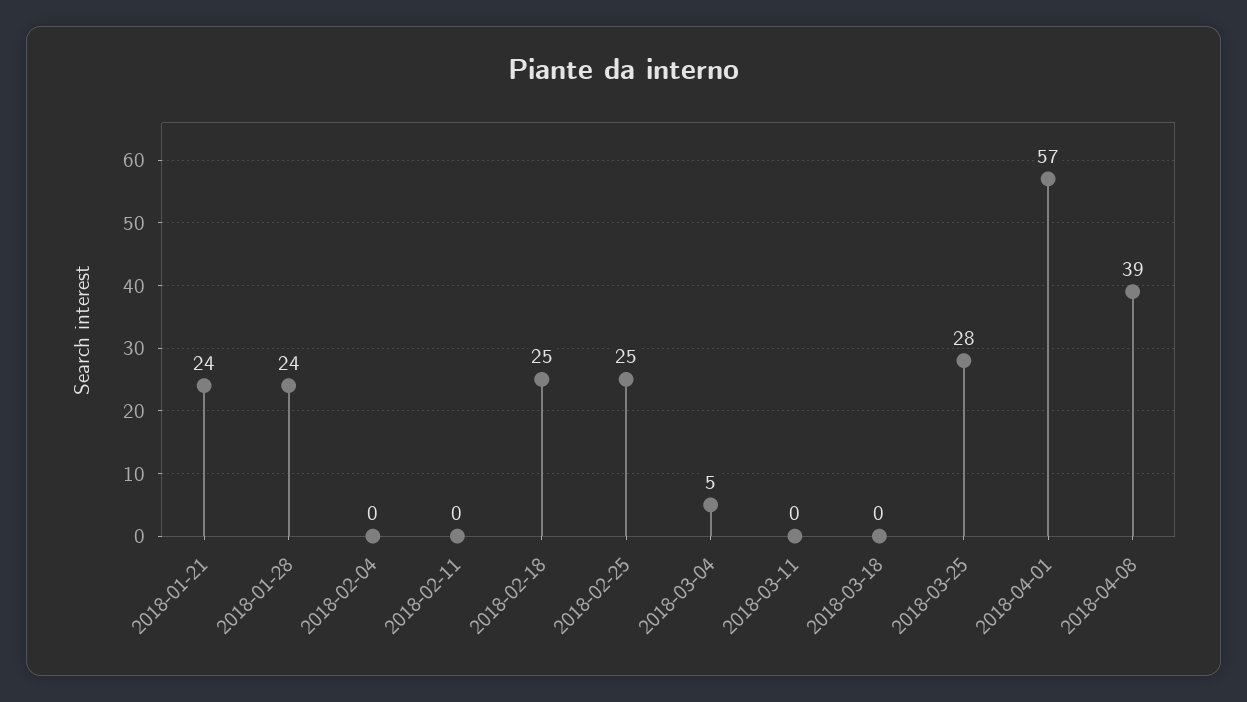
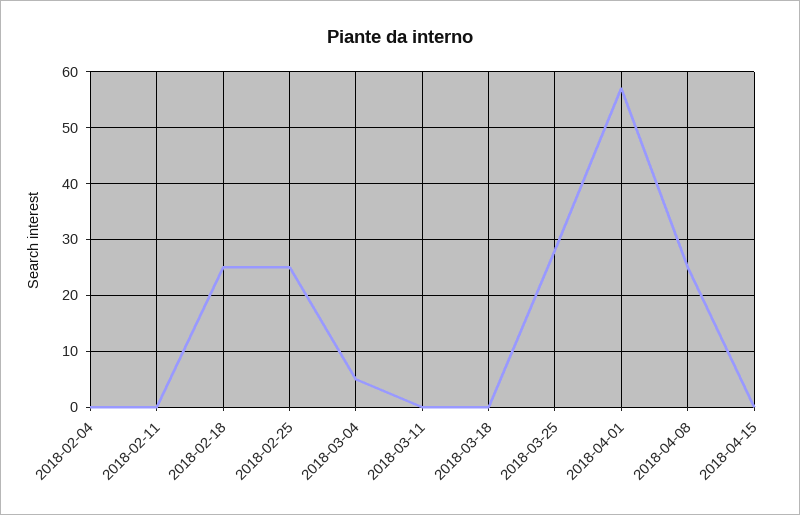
2018-01-21: 24 -> none
2018-01-28: 24 -> none
2018-04-08: 39 -> 25
2018-04-15: none -> 0

